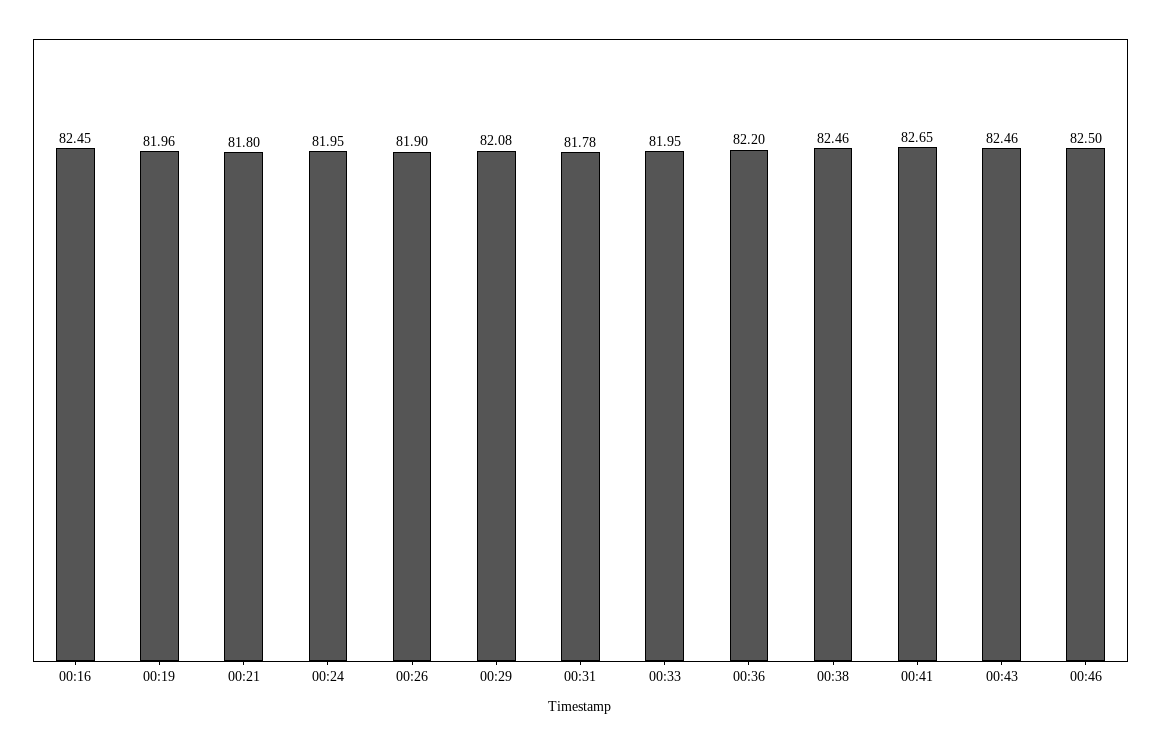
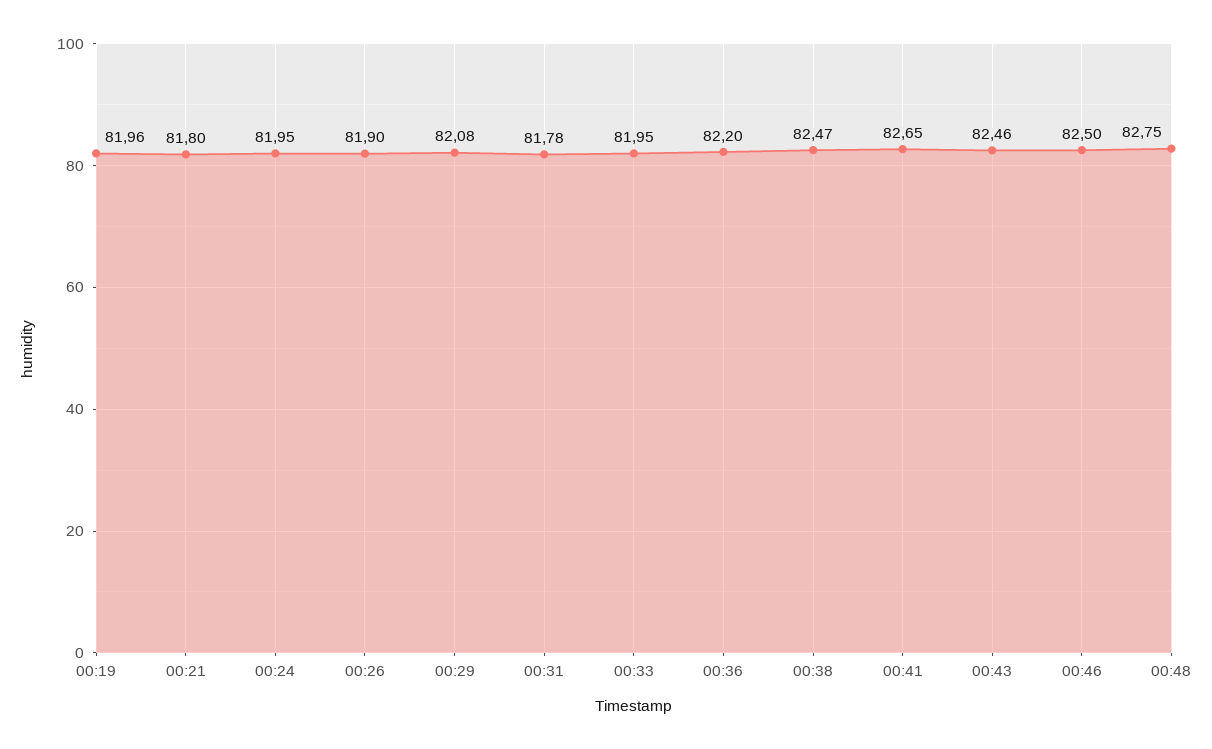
00:16: 82.45 -> none
00:38: 82.46 -> 82.47
00:48: none -> 82.75

